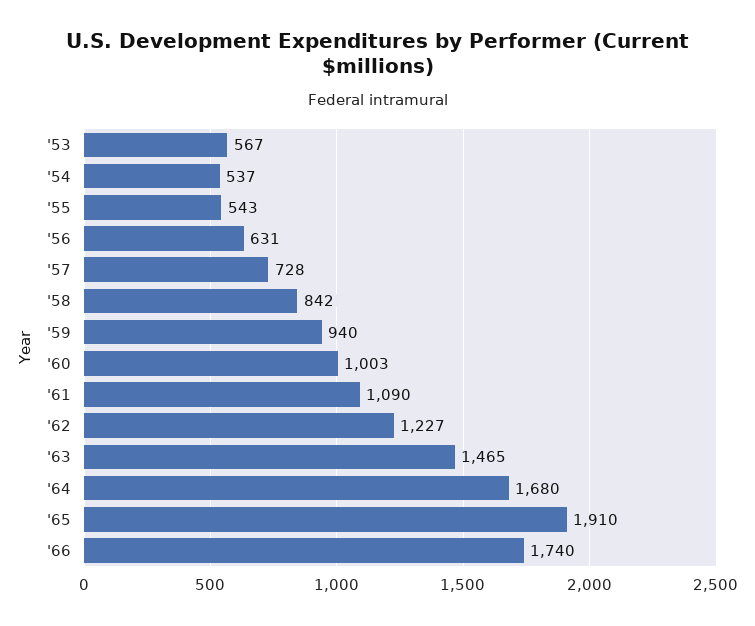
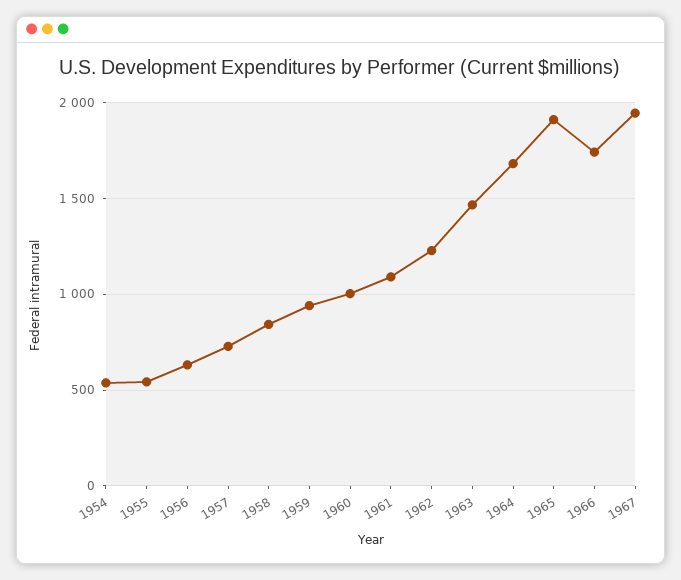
'53: 567 -> none
1967: none -> 1950

